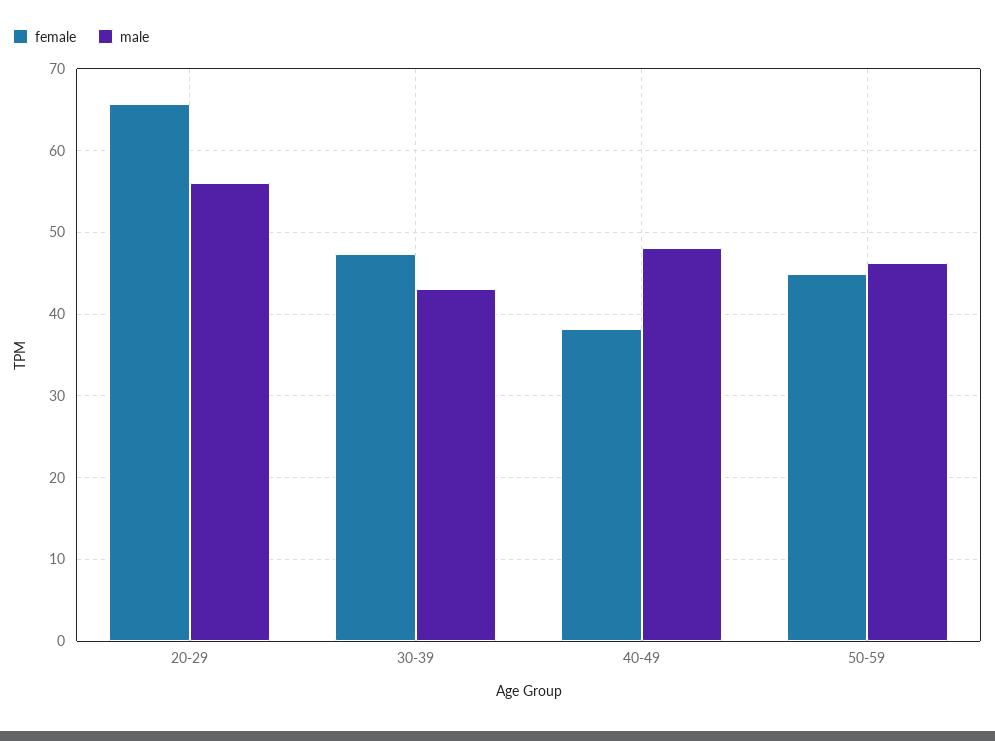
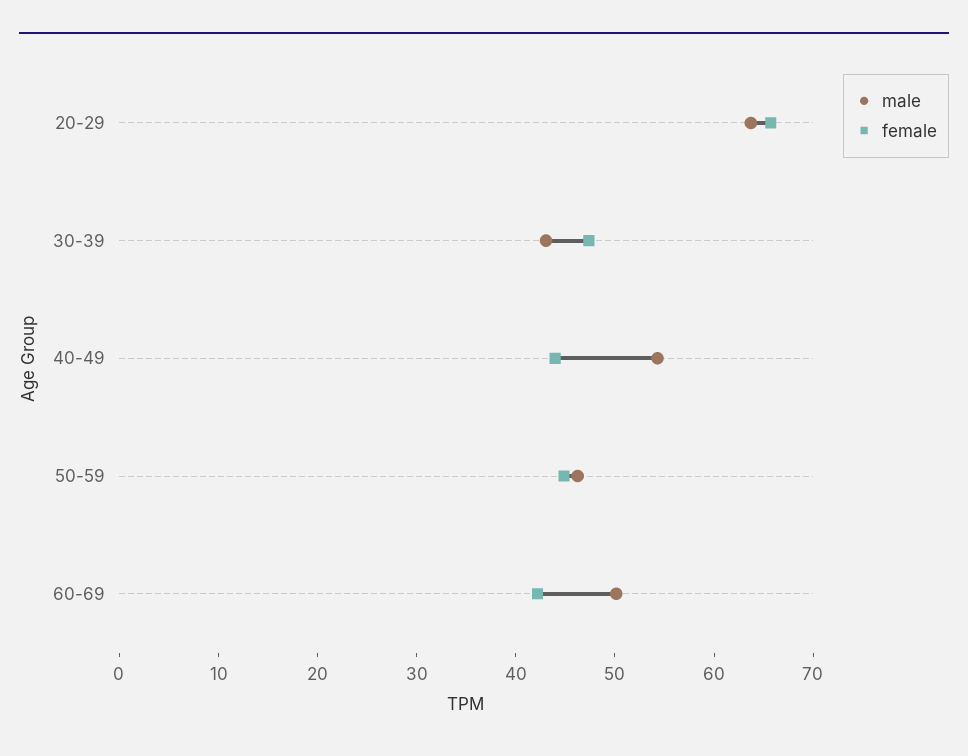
male, 20-29: 56 -> 64
female, 40-49: 38 -> 44
male, 40-49: 48 -> 54
male, 60-69: none -> 50
female, 60-69: none -> 42

